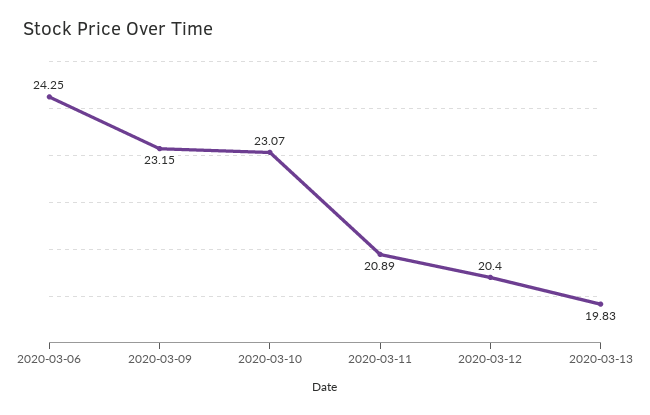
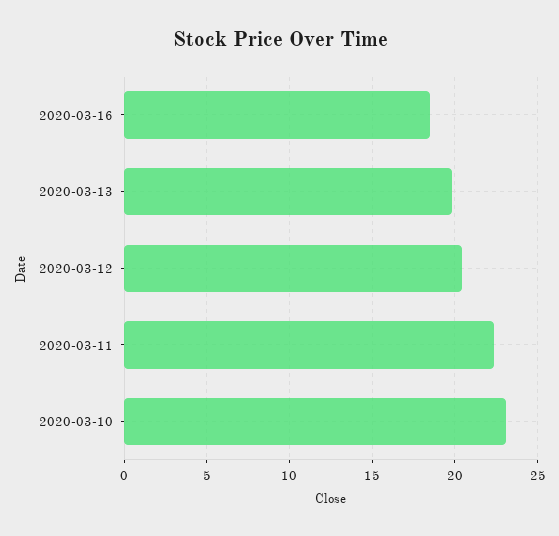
2020-03-06: 24.25 -> none
2020-03-09: 23.15 -> none
2020-03-11: 20.89 -> 22.5
2020-03-16: none -> 18.5

